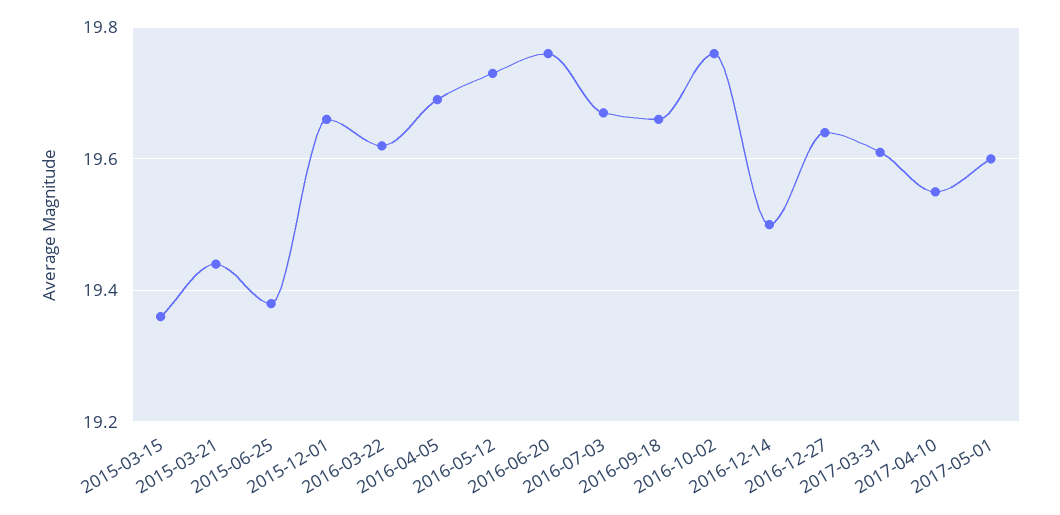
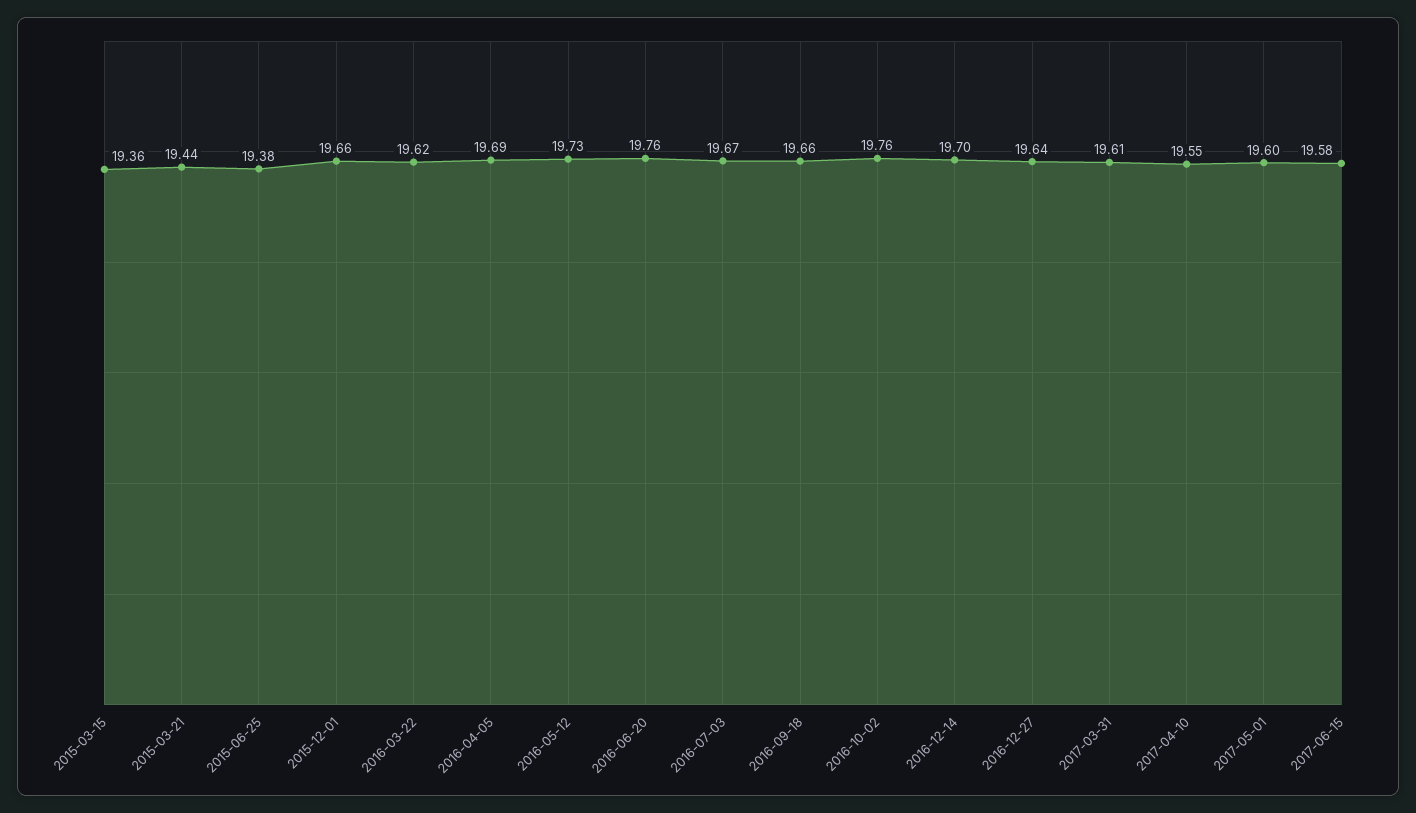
2016-12-14: 19.5 -> 19.7
2017-06-15: none -> 19.58

